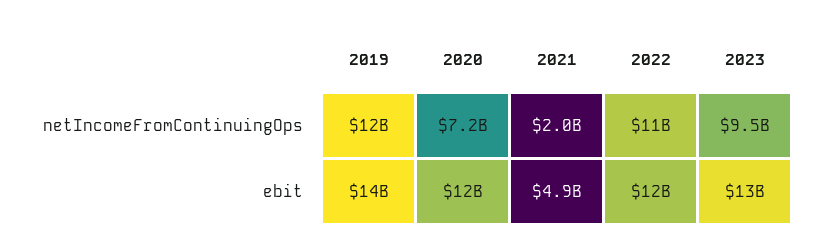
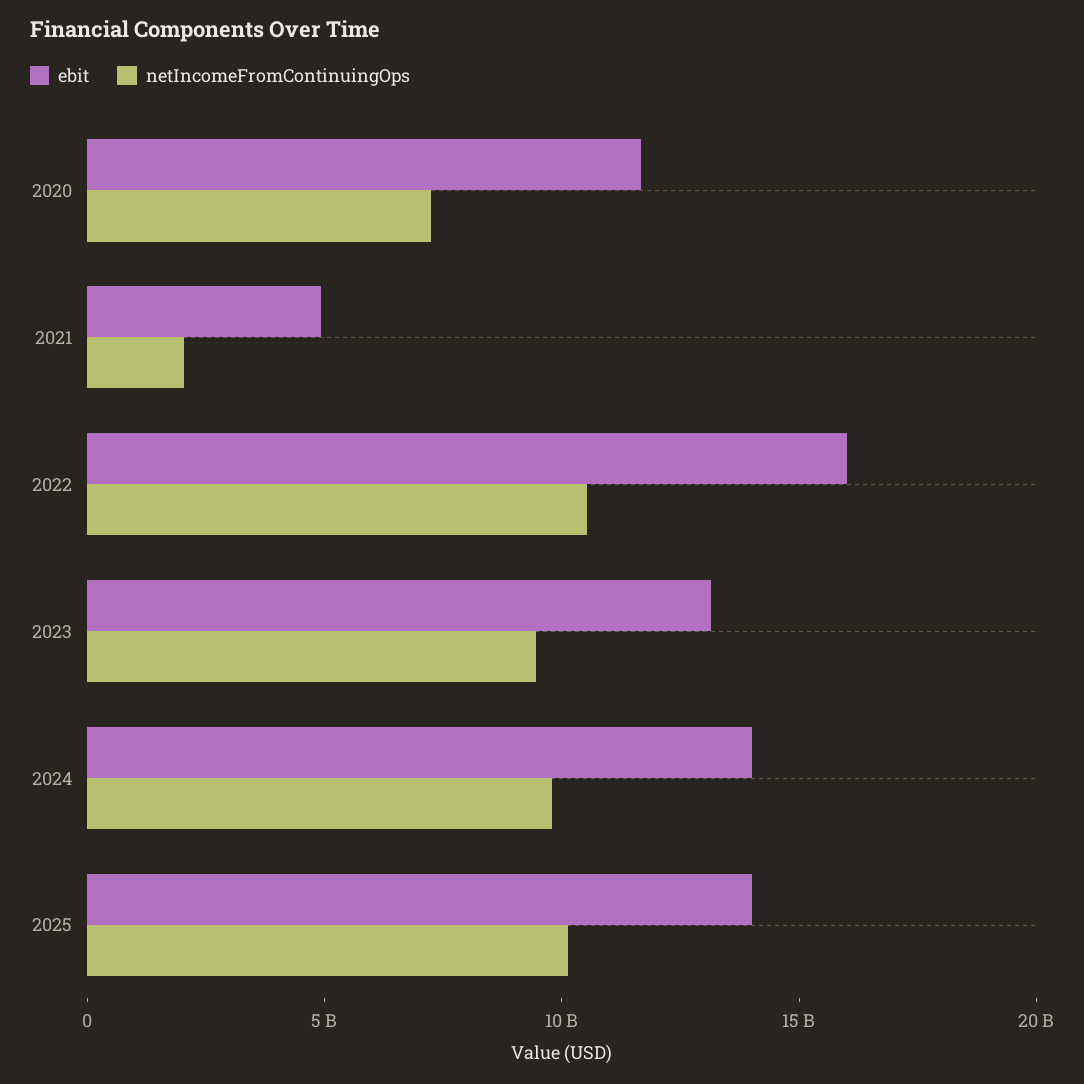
netIncomeFromContinuingOps, 2019: 12000000000 -> none
ebit, 2019: 14000000000 -> none
ebit, 2022: 12000000000 -> 16000000000
ebit, 2024: none -> 14000000000
netIncomeFromContinuingOps, 2024: none -> 10000000000
ebit, 2025: none -> 14000000000
netIncomeFromContinuingOps, 2025: none -> 10000000000

